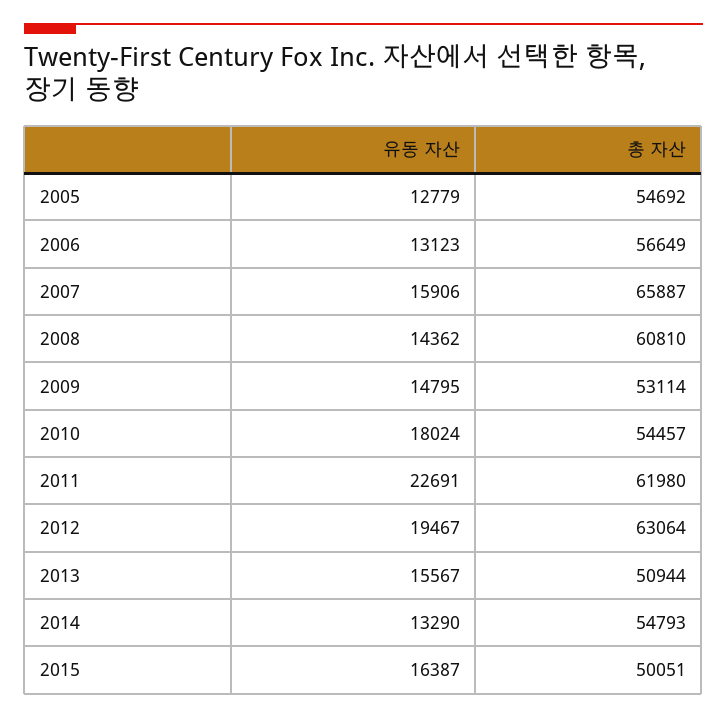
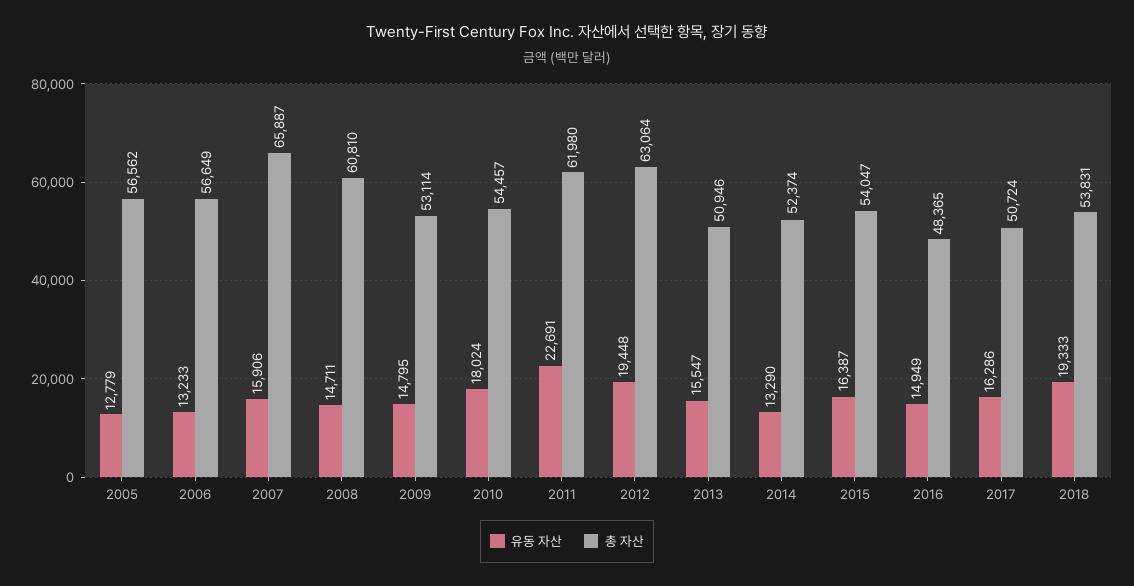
총 자산, 2005: 54692 -> 56562
유동 자산, 2006: 13123 -> 13233
유동 자산, 2008: 14362 -> 14711
유동 자산, 2012: 19467 -> 19448
유동 자산, 2013: 15567 -> 15547
총 자산, 2013: 50944 -> 50946
총 자산, 2014: 54793 -> 52374
총 자산, 2015: 50051 -> 54047
유동 자산, 2016: none -> 14949
총 자산, 2016: none -> 48365
유동 자산, 2017: none -> 16286
총 자산, 2017: none -> 50724
유동 자산, 2018: none -> 19333
총 자산, 2018: none -> 53831

